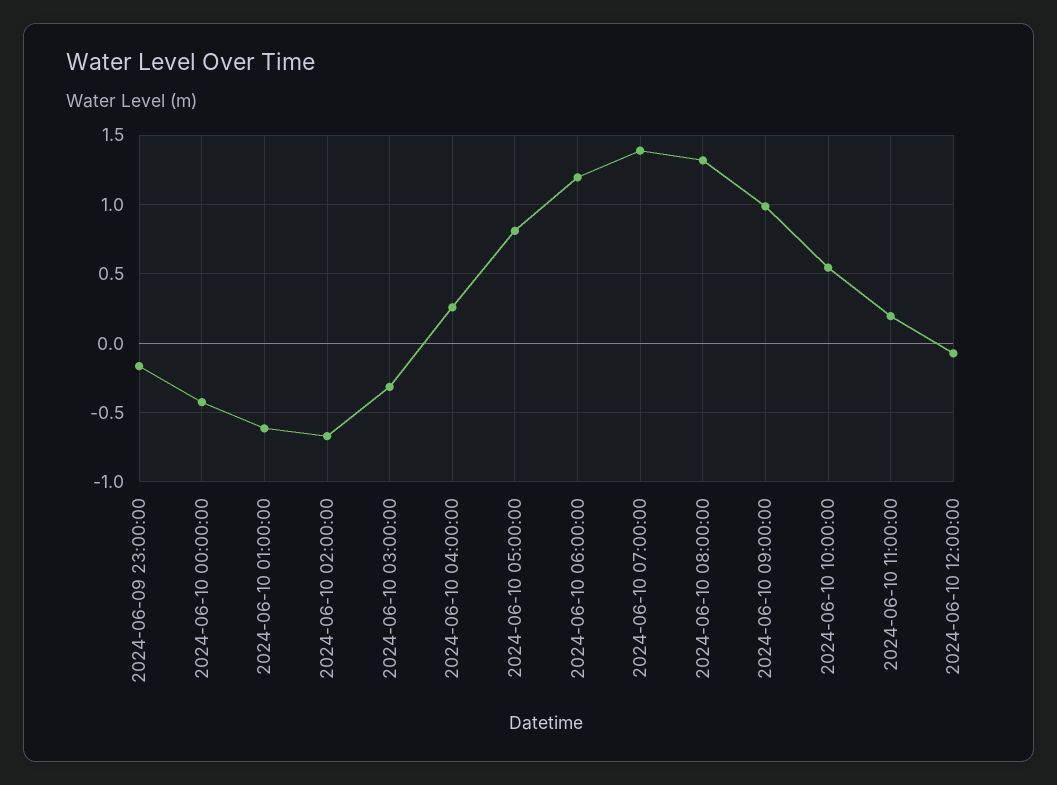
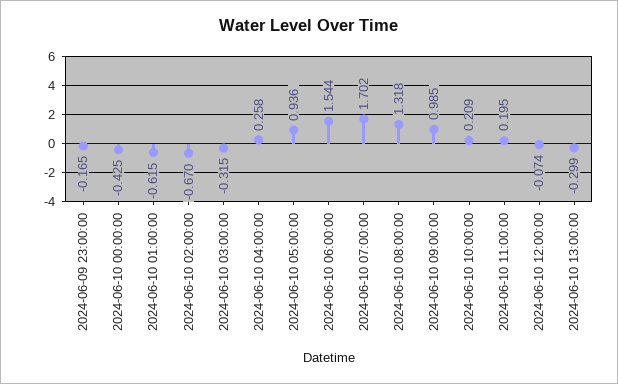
2024-06-10 05:00:00: 0.8 -> 0.936
2024-06-10 06:00:00: 1.2 -> 1.544
2024-06-10 07:00:00: 1.4 -> 1.702
2024-06-10 10:00:00: 0.55 -> 0.209
2024-06-10 13:00:00: none -> -0.299

